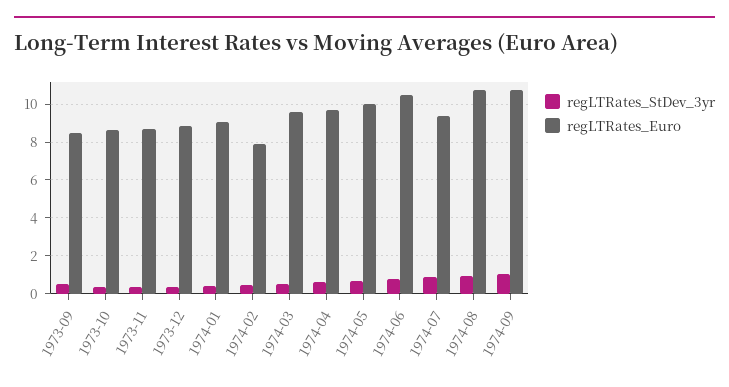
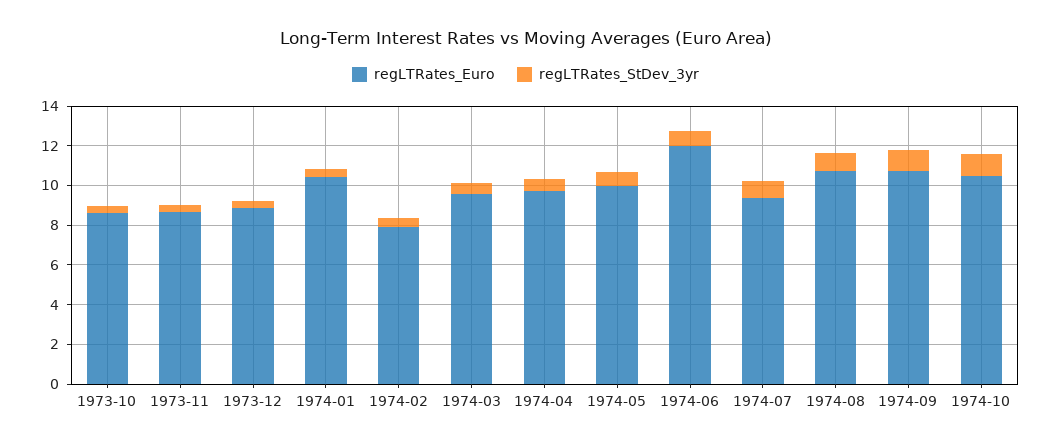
regLTRates_StDev_3yr, 1973-09: 0.5 -> none
regLTRates_Euro, 1973-09: 8.5 -> none
regLTRates_Euro, 1974-01: 9 -> 10.5
regLTRates_Euro, 1974-06: 10.5 -> 12
regLTRates_Euro, 1974-10: none -> 10.5
regLTRates_StDev_3yr, 1974-10: none -> 1

